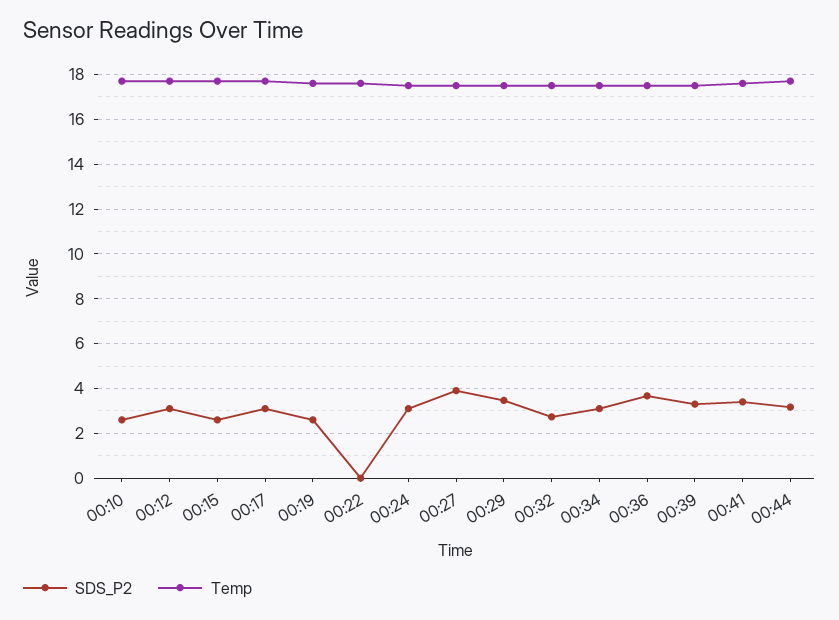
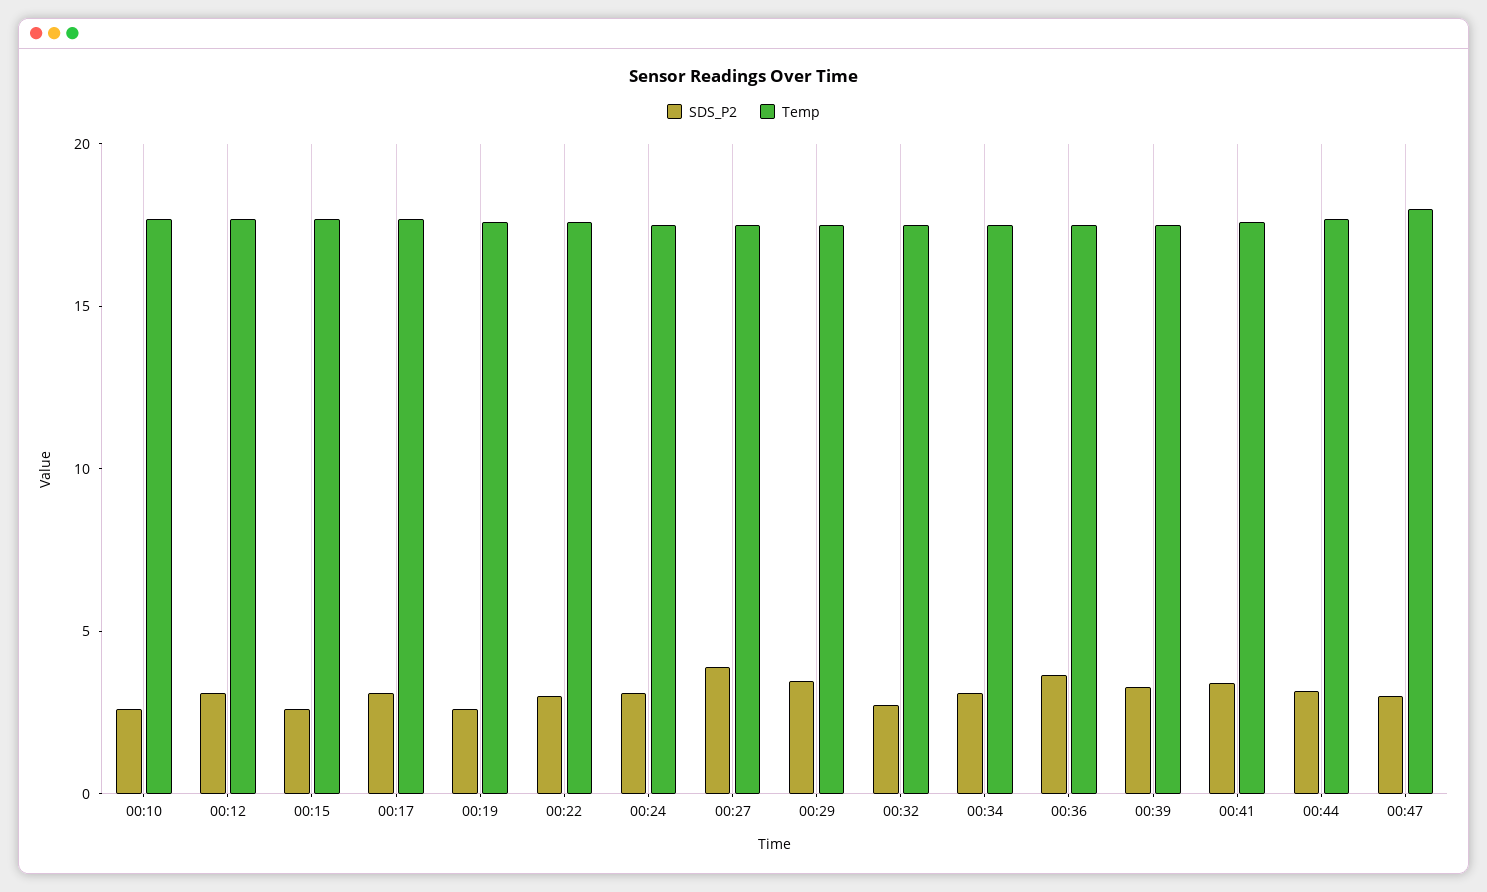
SDS_P2, 00:22: 0 -> 3
SDS_P2, 00:47: none -> 3
Temp, 00:47: none -> 18

